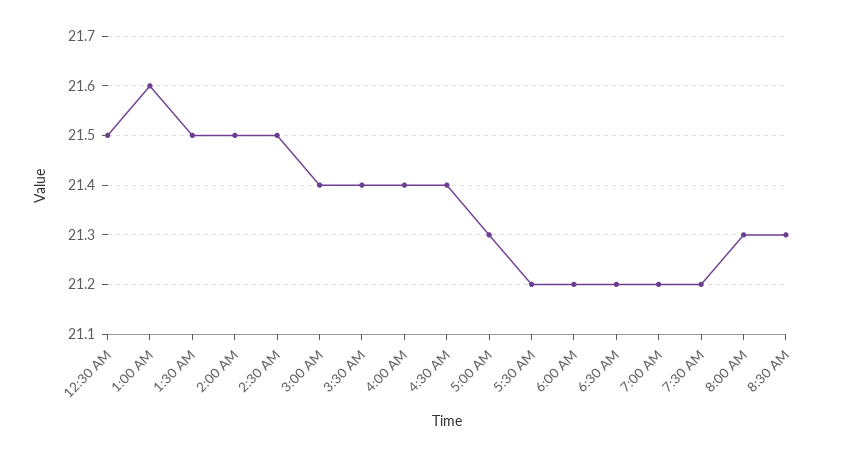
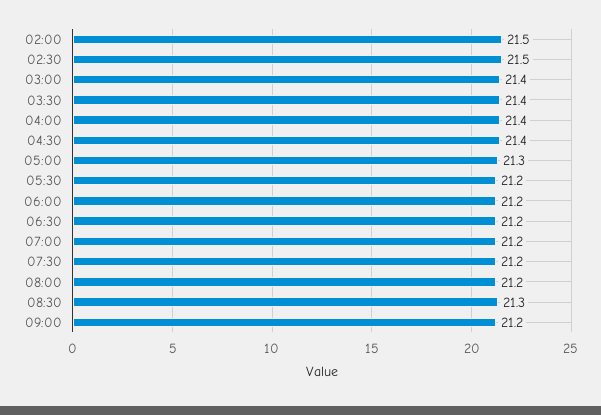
12:30 AM: 21.5 -> none
1:00 AM: 21.6 -> none
1:30 AM: 21.5 -> none
8:00 AM: 21.3 -> 21.2
09:00: none -> 21.2

